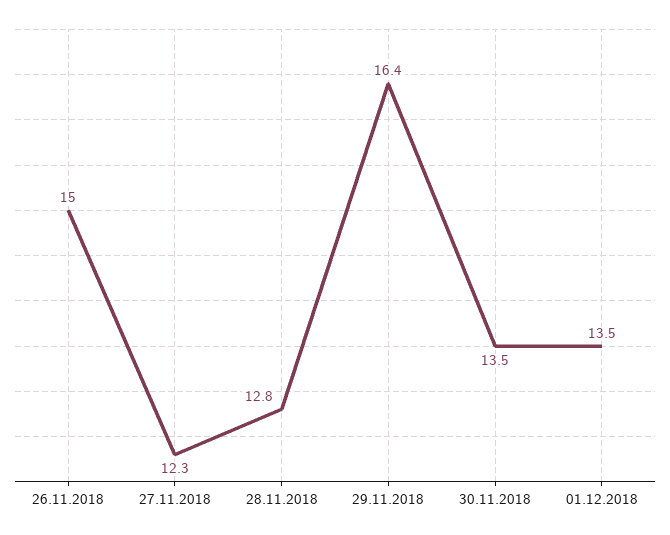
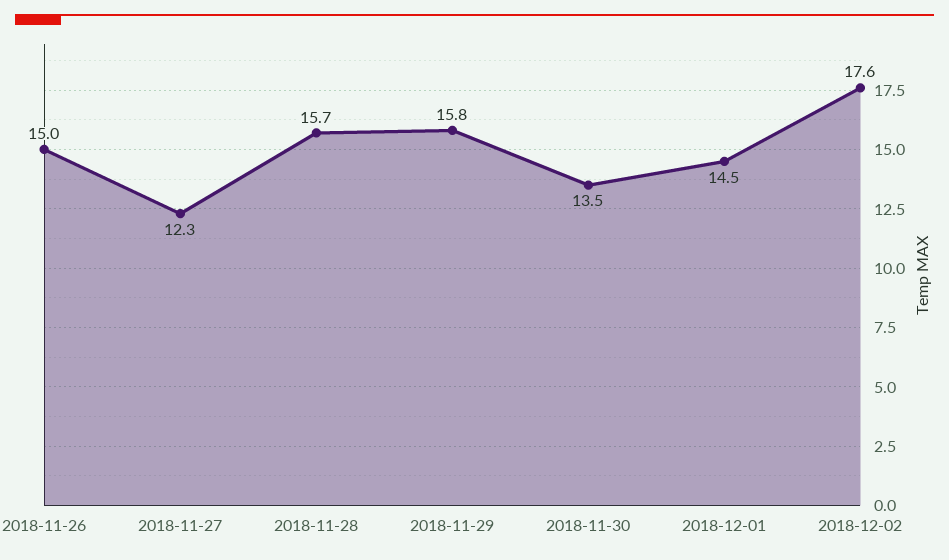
28.11.2018: 12.8 -> 15.7
29.11.2018: 16.4 -> 15.8
01.12.2018: 13.5 -> 14.5
2018-12-02: none -> 17.6

